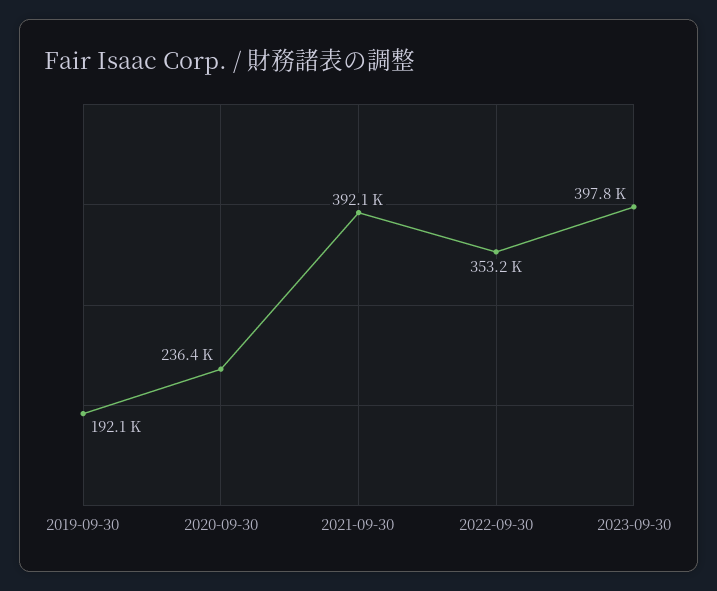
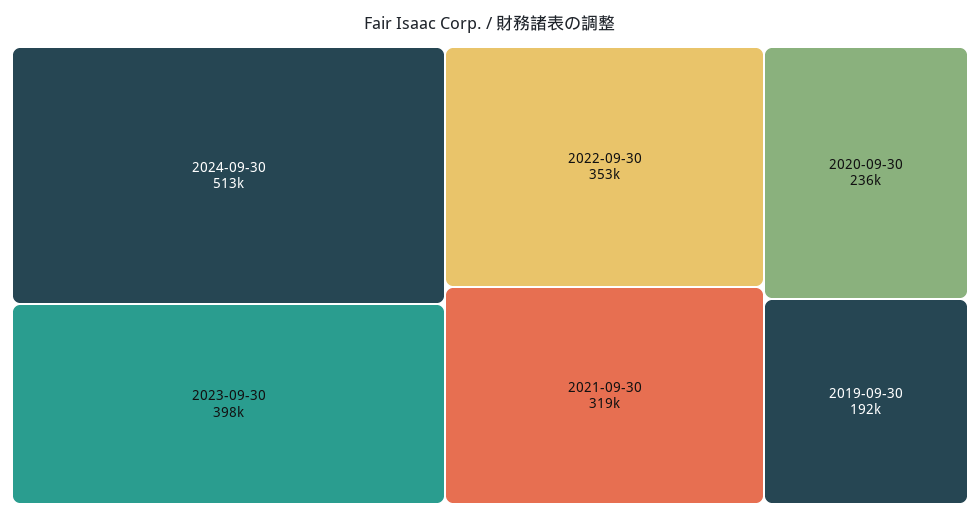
2021-09-30: 392100 -> 319000
2024-09-30: none -> 513000

